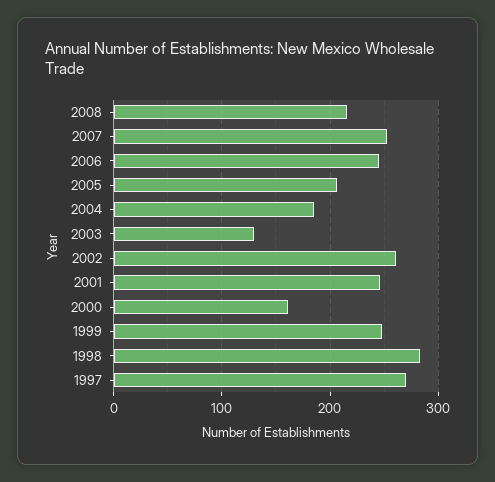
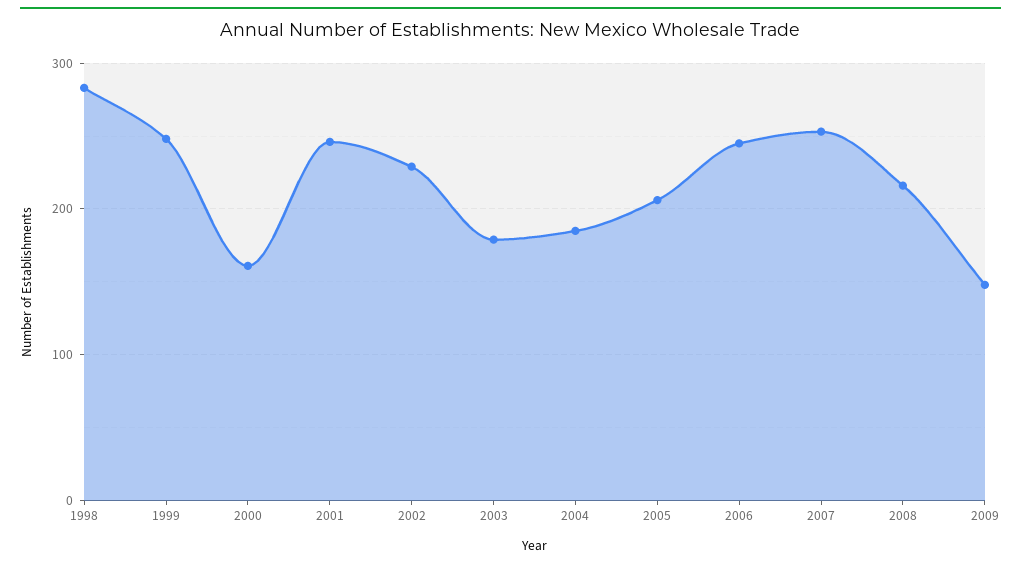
2003: 130 -> 180
2002: 260 -> 230
1997: 270 -> none
2009: none -> 150

